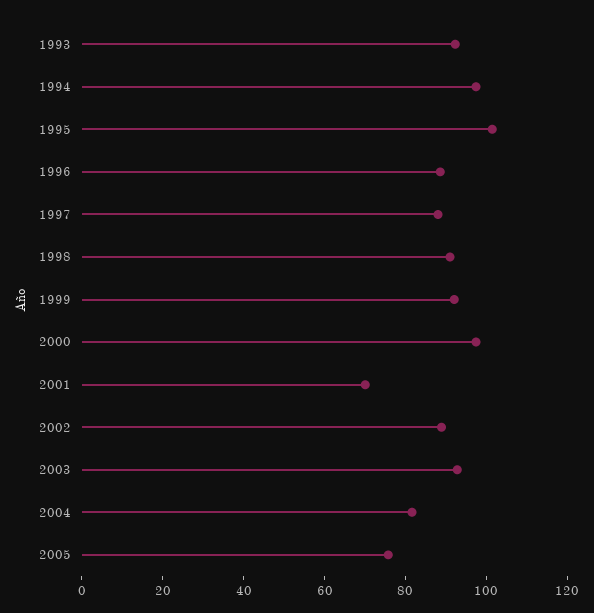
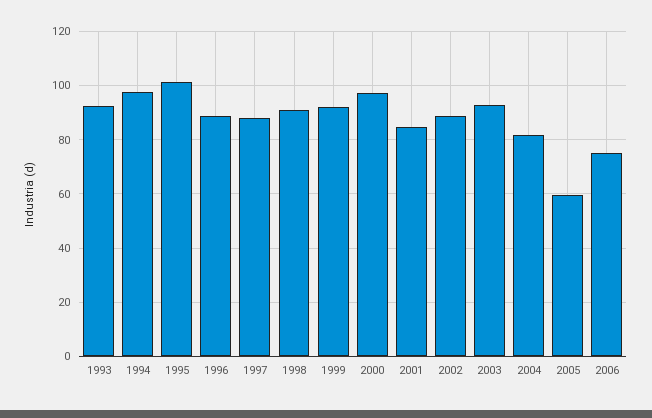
2001: 70 -> 85
2005: 75 -> 60
2006: none -> 75

